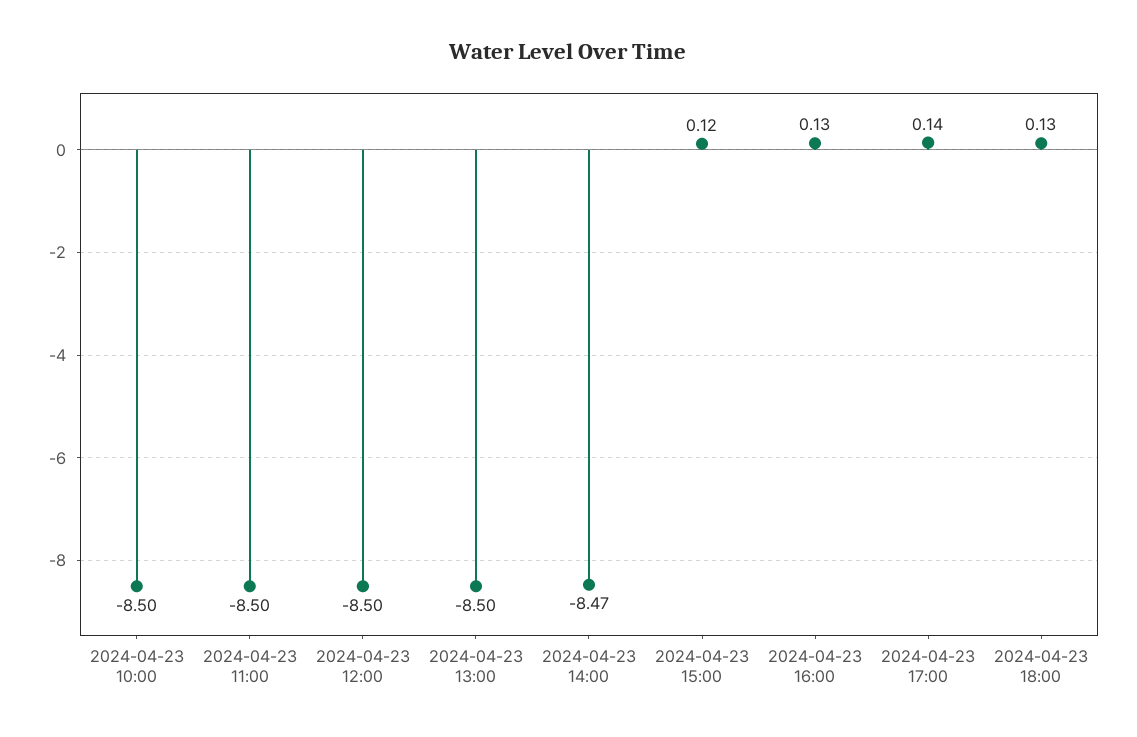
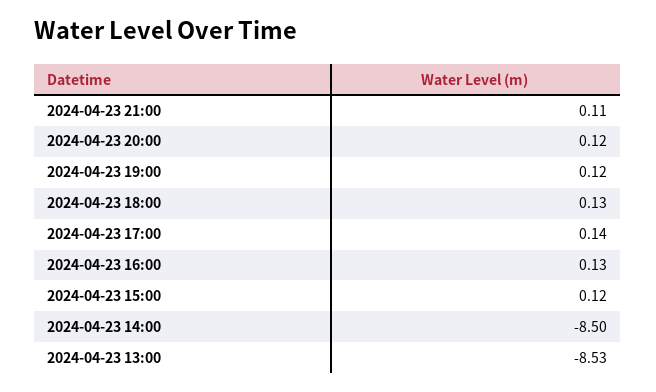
2024-04-23 10:00: -8.5 -> none
2024-04-23 11:00: -8.5 -> none
2024-04-23 12:00: -8.5 -> none
2024-04-23 13:00: -8.5 -> -8.53
2024-04-23 14:00: -8.47 -> -8.5
2024-04-23 21:00: none -> 0.11
2024-04-23 20:00: none -> 0.12
2024-04-23 19:00: none -> 0.12

